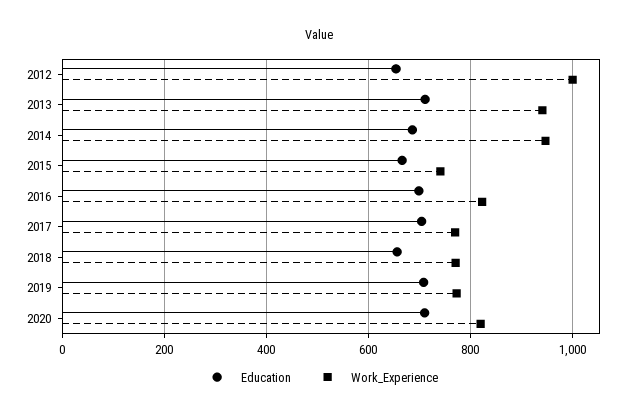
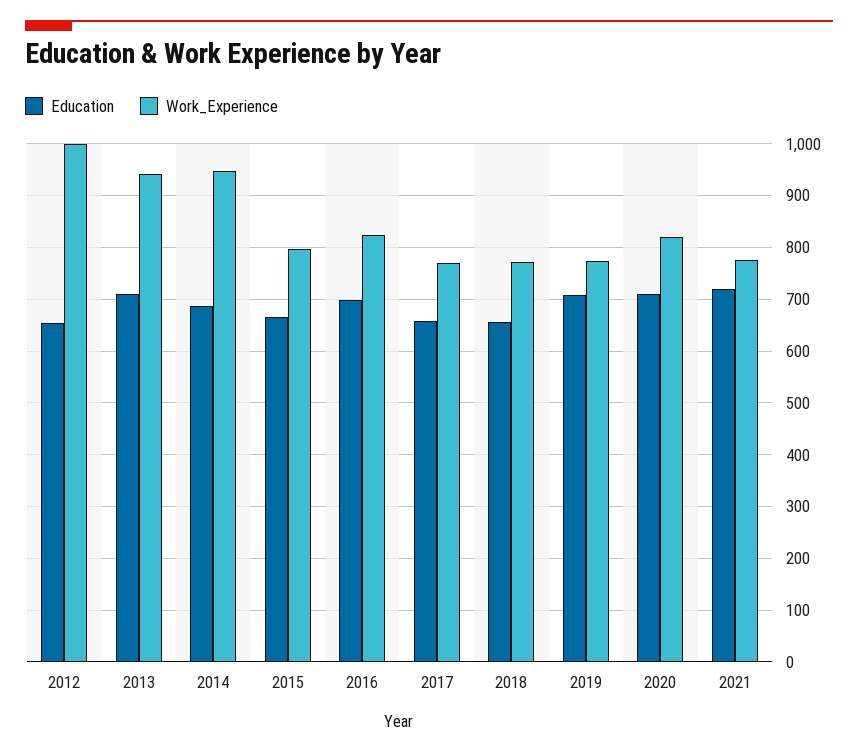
Work_Experience, 2015: 740 -> 800
Education, 2017: 700 -> 660
Education, 2021: none -> 720
Work_Experience, 2021: none -> 780

